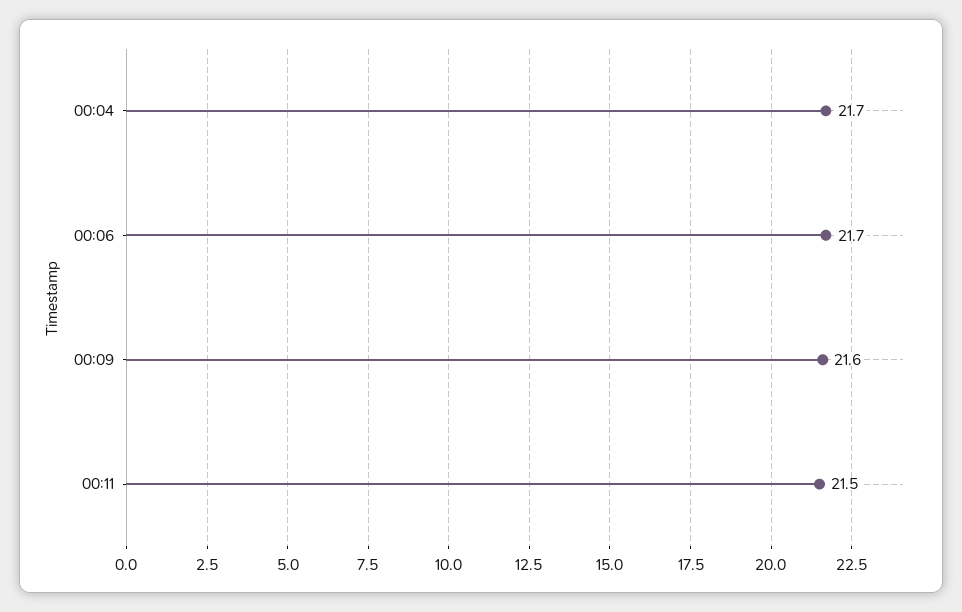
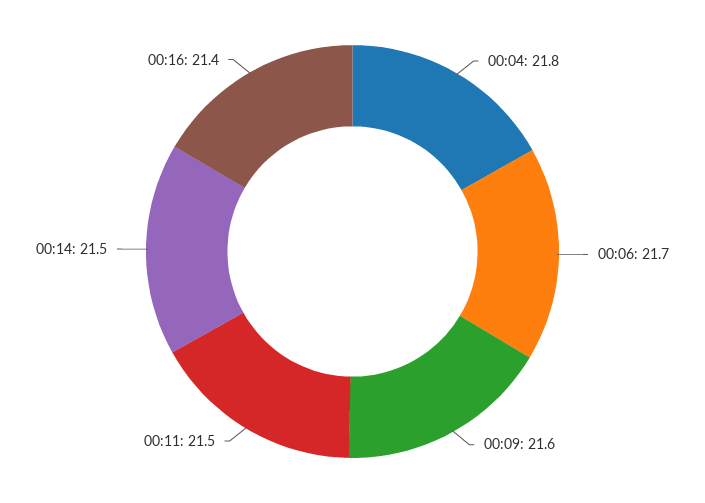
00:04: 21.7 -> 21.8
00:14: none -> 21.5
00:16: none -> 21.4

